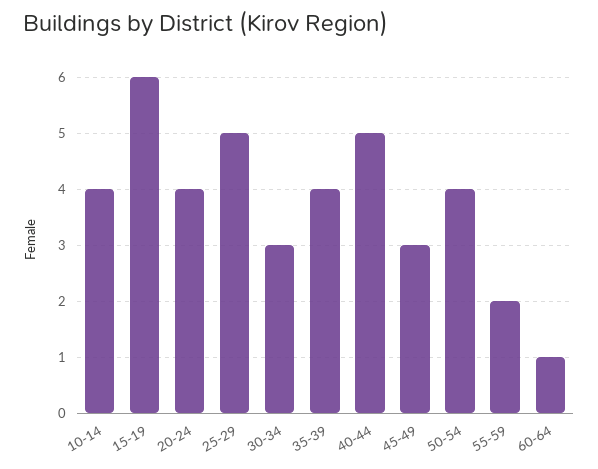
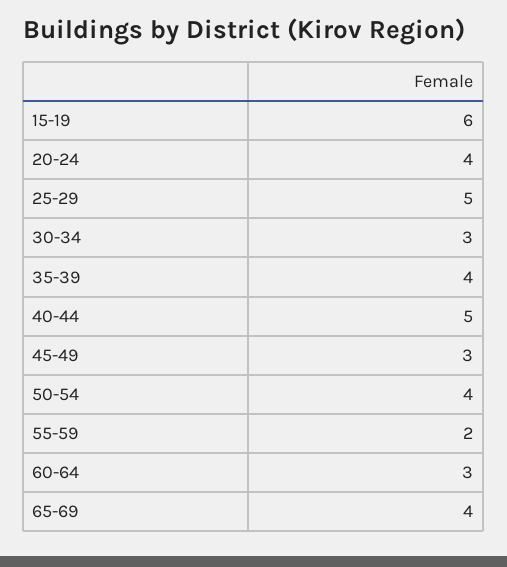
10-14: 4 -> none
60-64: 1 -> 3
65-69: none -> 4

